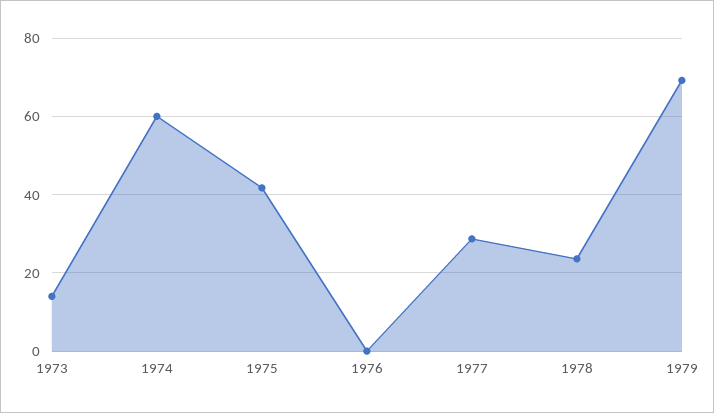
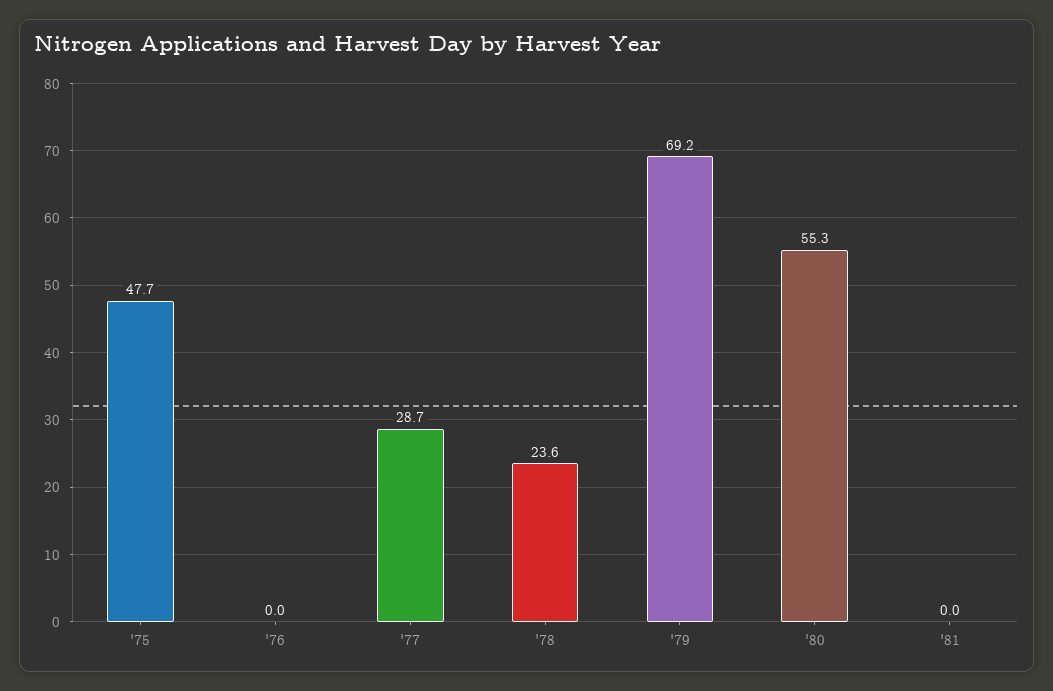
1973: 14 -> none
1974: 60 -> none
1975: 42 -> 47.7
'80: none -> 55.3
'81: none -> 0

